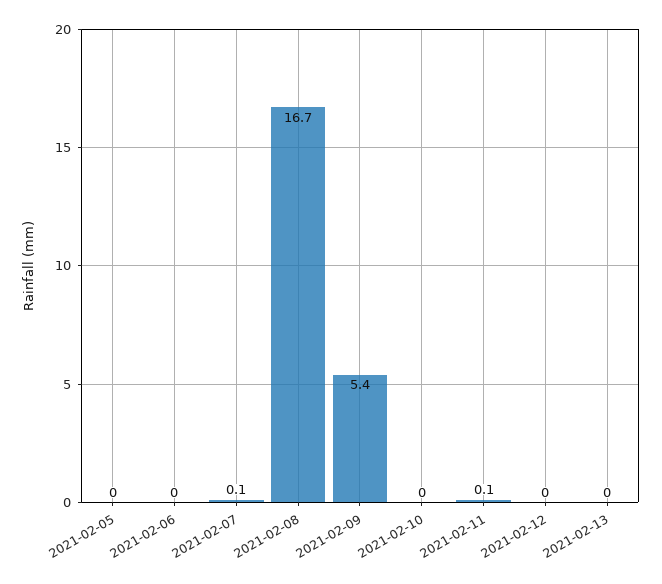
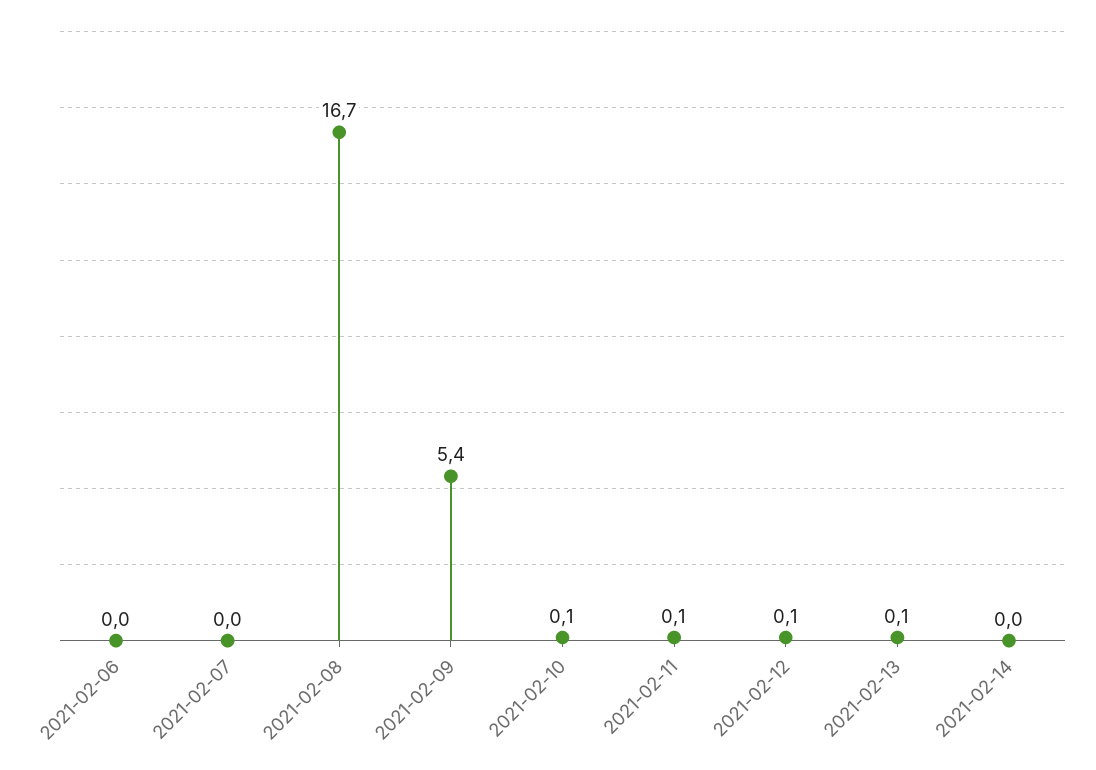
2021-02-05: 0 -> none
2021-02-07: 0.1 -> 0
2021-02-10: 0 -> 0.1
2021-02-12: 0 -> 0.1
2021-02-13: 0 -> 0.1
2021-02-14: none -> 0

